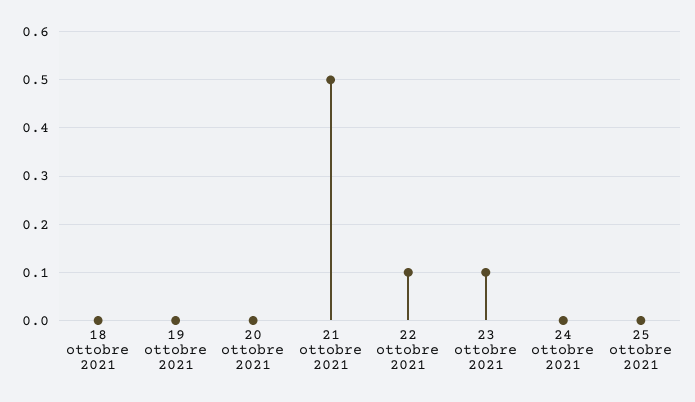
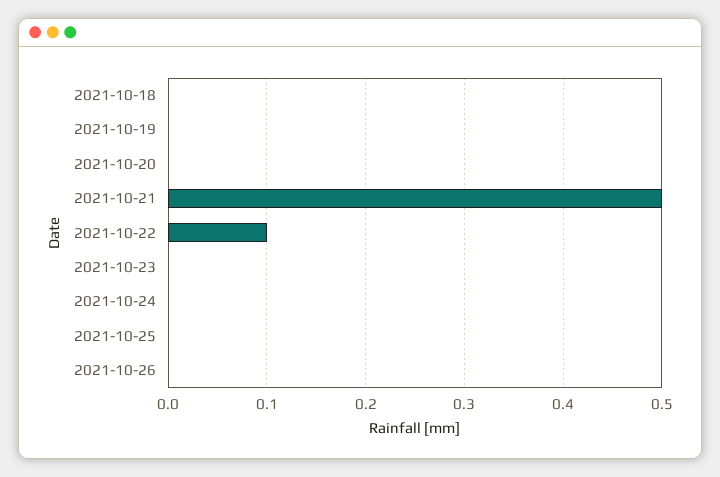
23 ottobre 2021: 0.1 -> 0
2021-10-26: none -> 0

